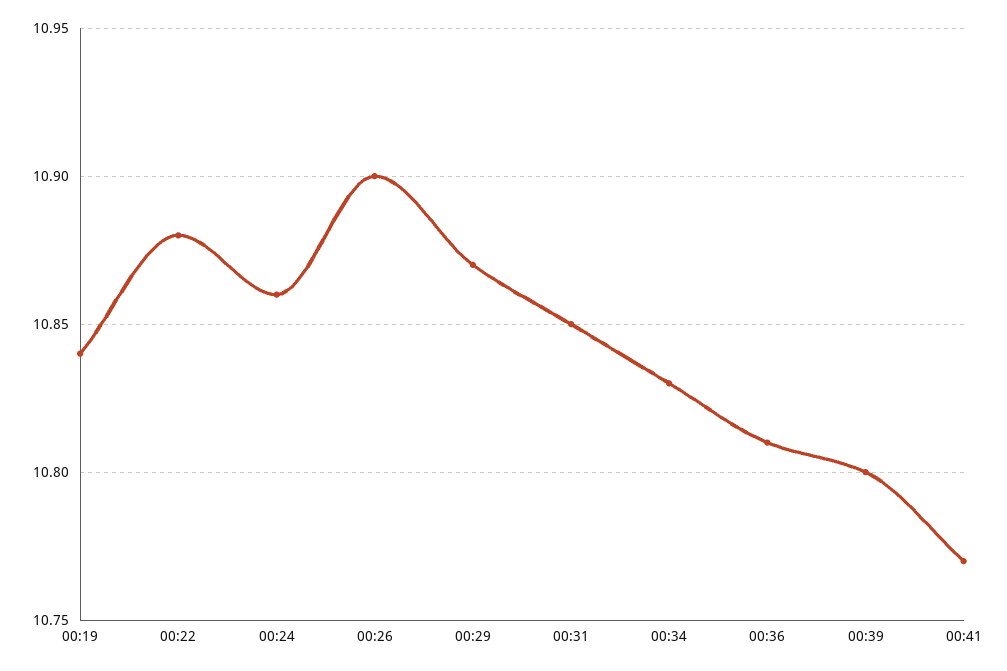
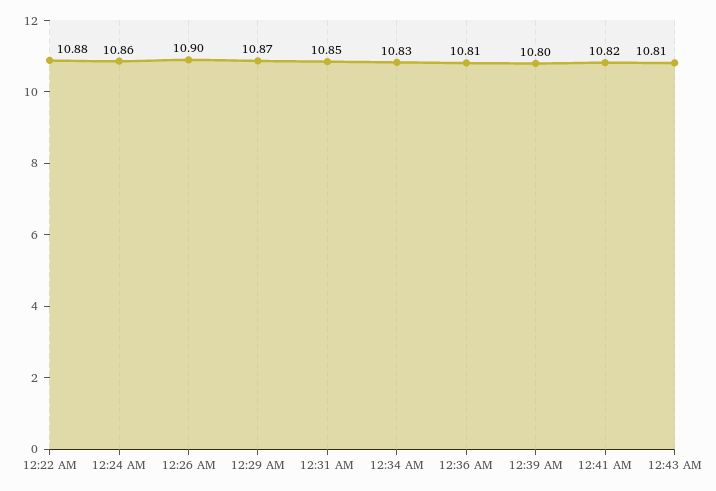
00:19: 10.84 -> none
00:41: 10.77 -> 10.82
12:43 AM: none -> 10.81

